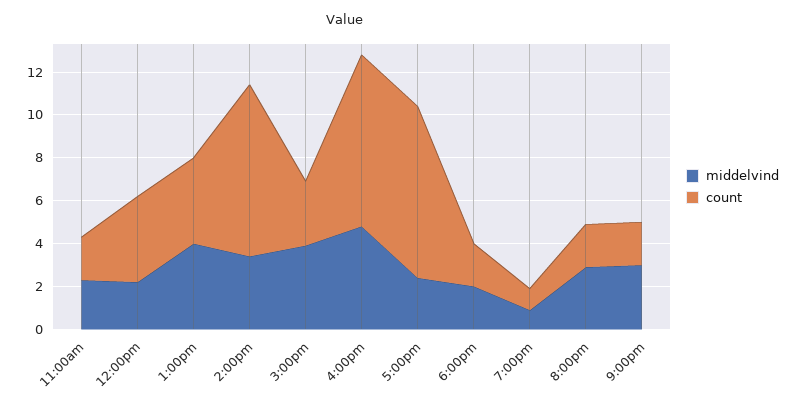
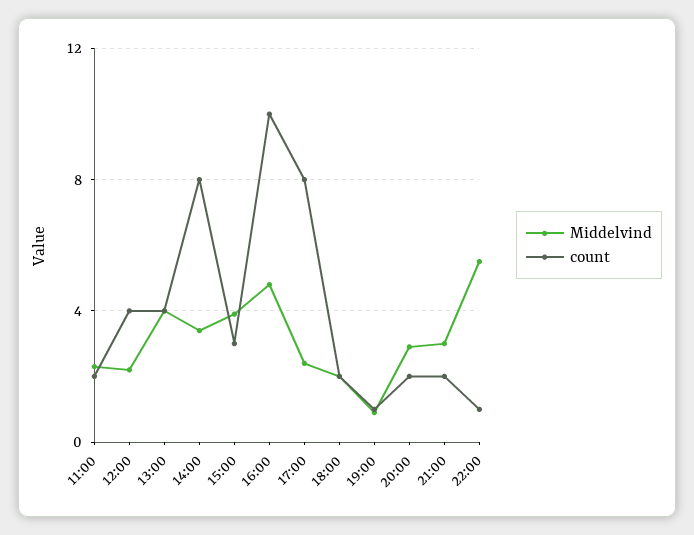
count, 4:00pm: 8 -> 10
middelvind, 22:00: none -> 5.5
count, 22:00: none -> 1

